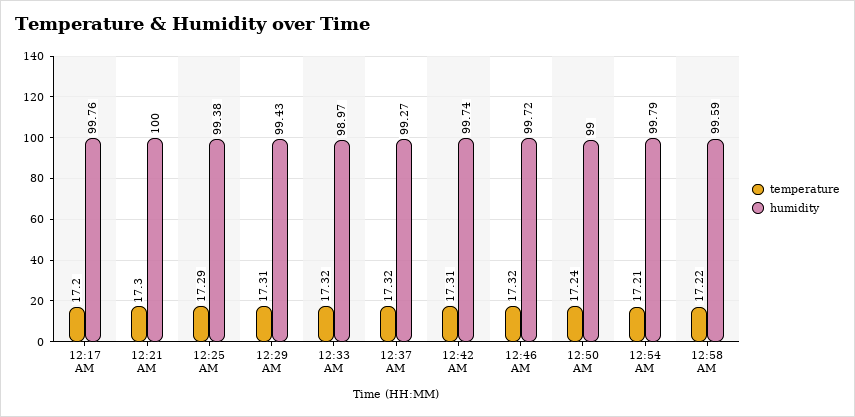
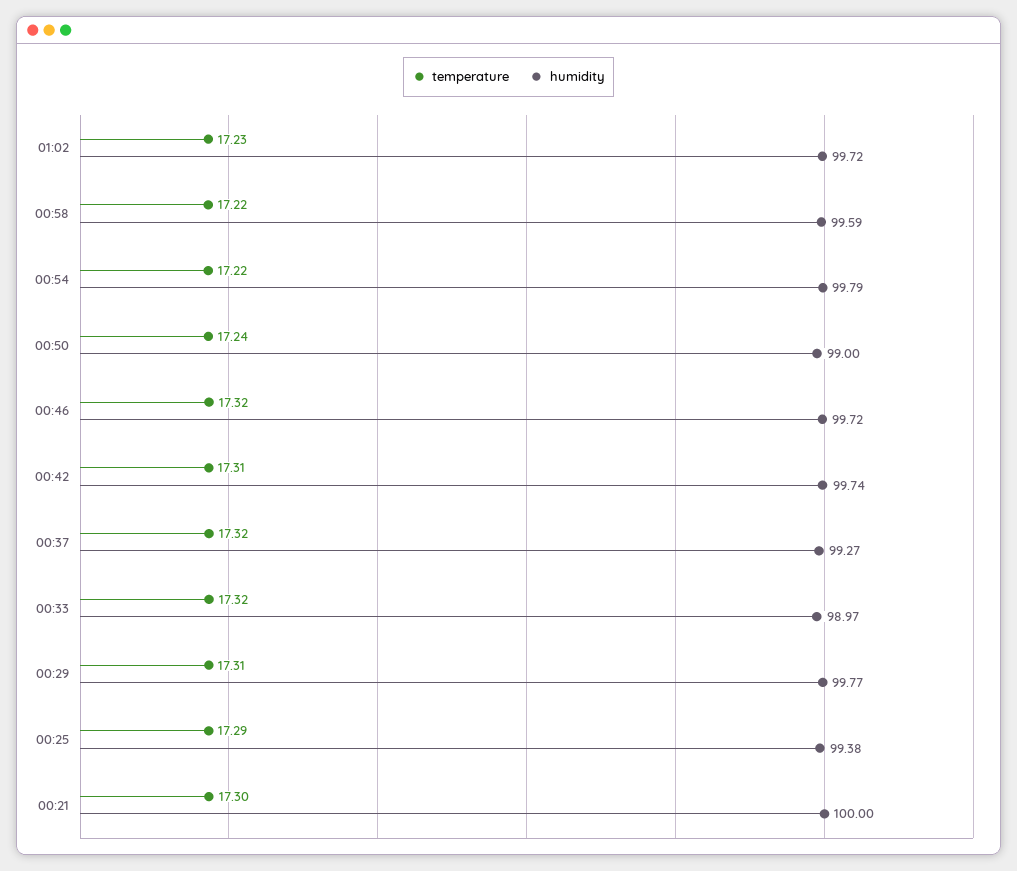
temperature, 12:17 AM: 17.2 -> none
humidity, 12:17 AM: 99.76 -> none
humidity, 12:29 AM: 99.43 -> 99.77
temperature, 12:54 AM: 17.21 -> 17.22
temperature, 01:02: none -> 17.23
humidity, 01:02: none -> 99.72

